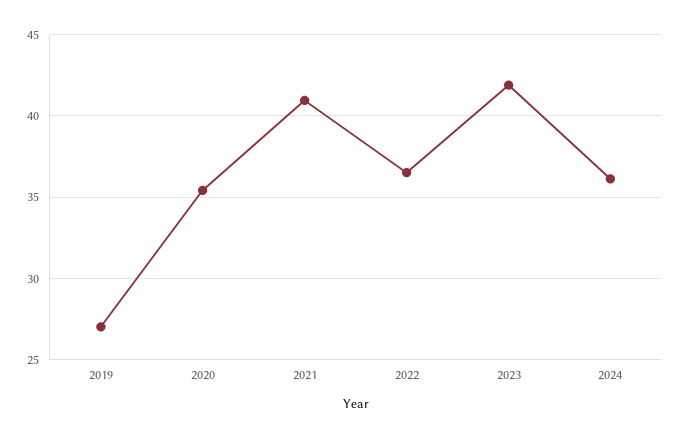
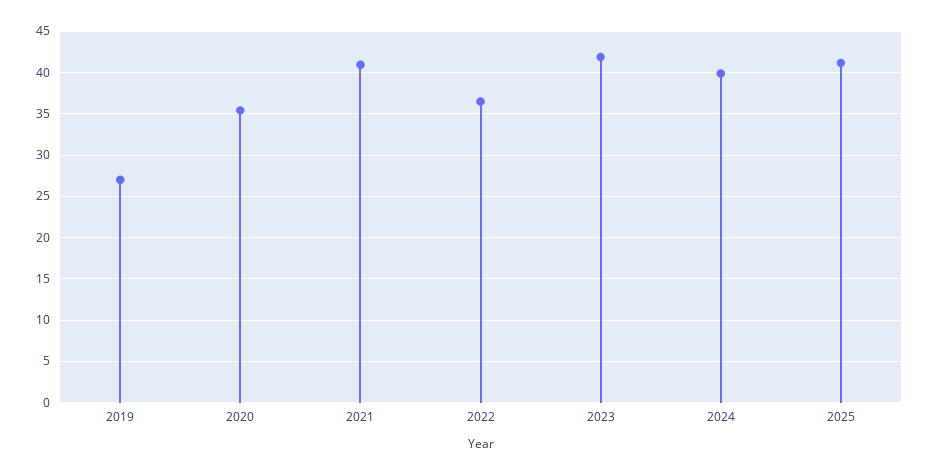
2024: 36 -> 40
2025: none -> 41

